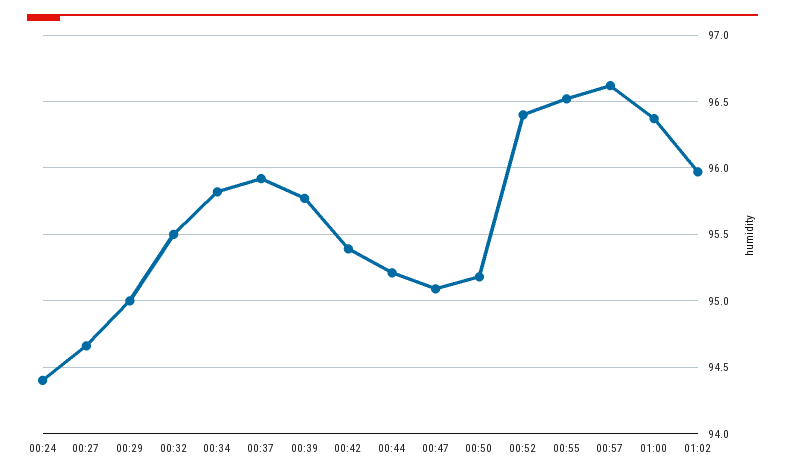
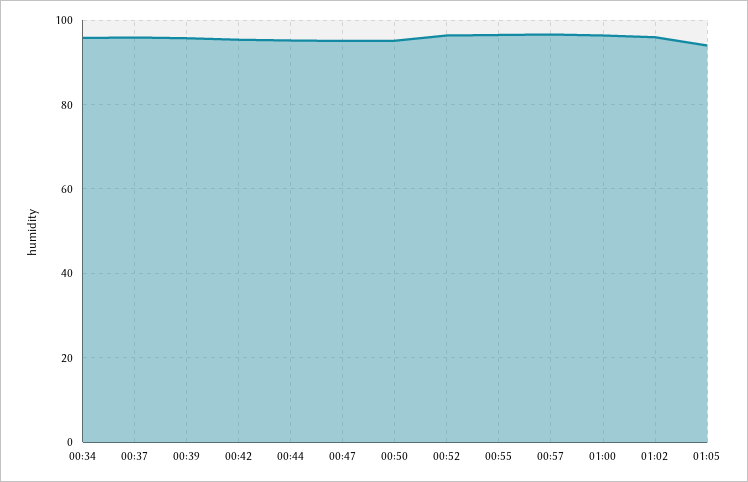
00:24: 94.4 -> none
00:27: 94.65 -> none
00:29: 95 -> none
00:32: 95.5 -> none
01:05: none -> 94

